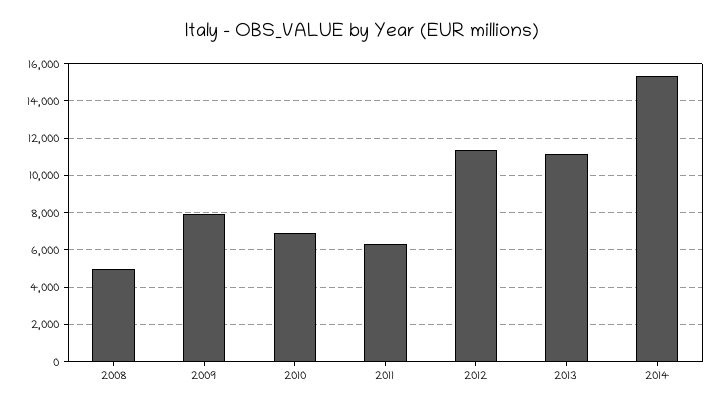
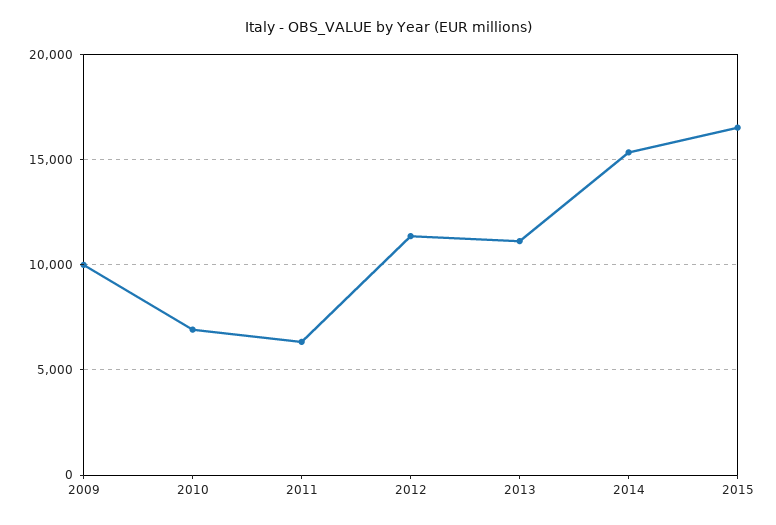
2008: 5000 -> none
2009: 8000 -> 10000
2015: none -> 16500

